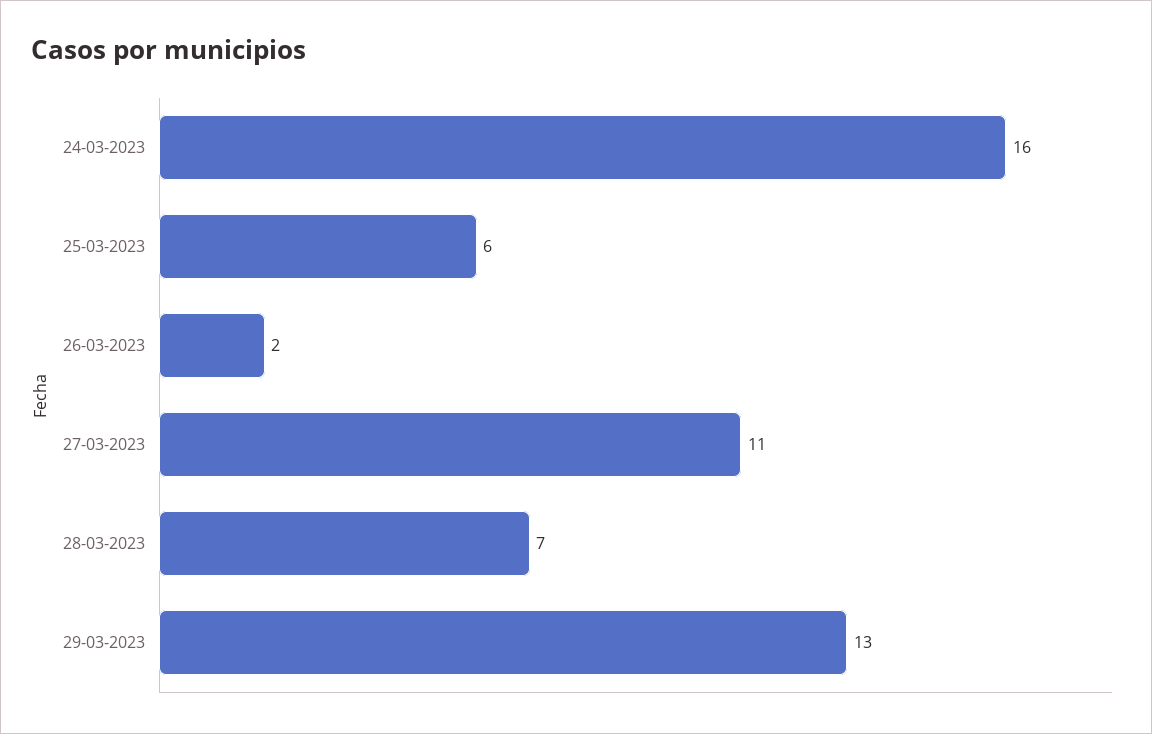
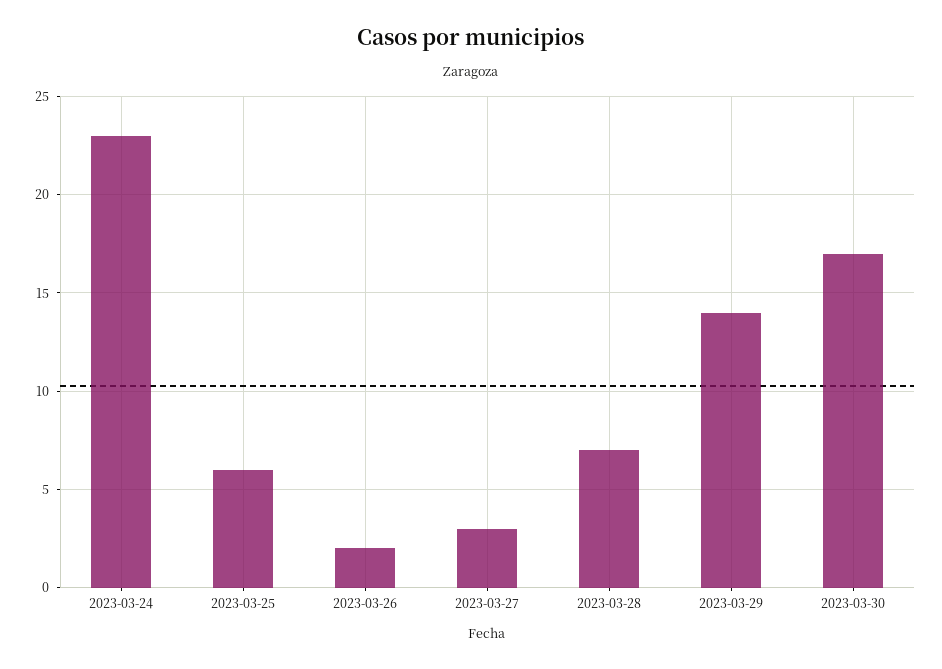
24-03-2023: 16 -> 23
27-03-2023: 11 -> 3
29-03-2023: 13 -> 14
2023-03-30: none -> 17

